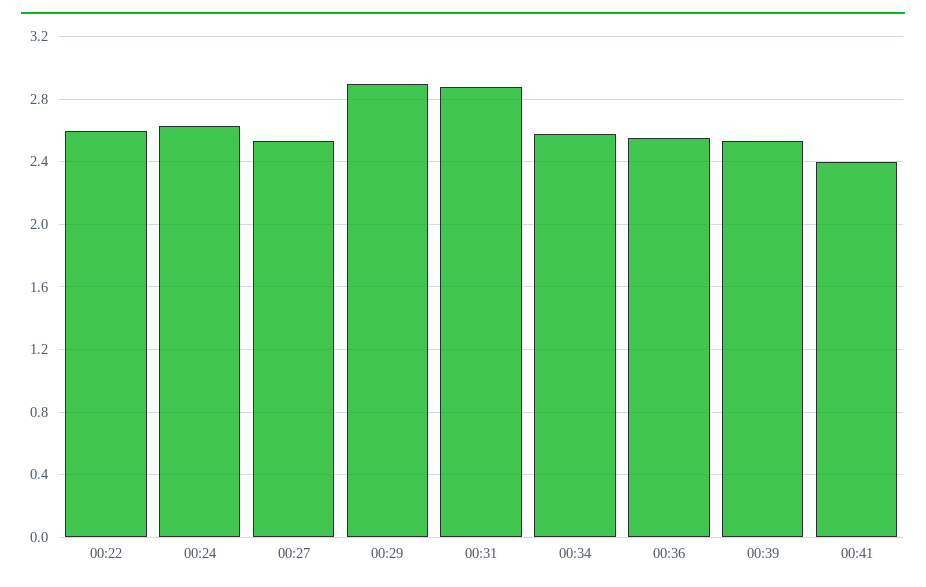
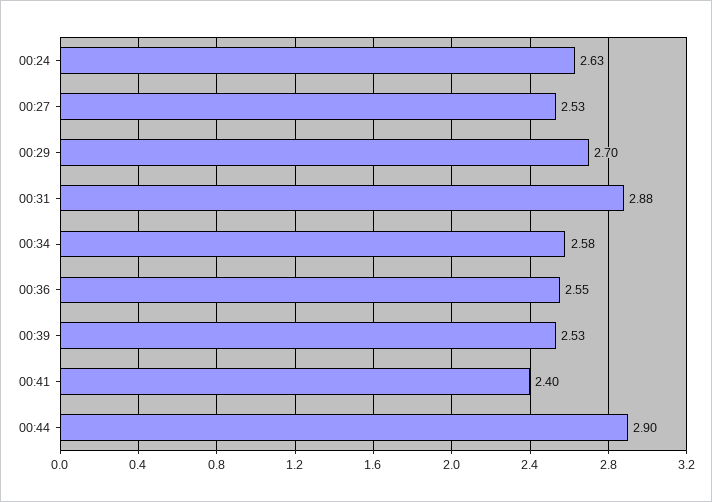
00:22: 2.6 -> none
00:29: 2.9 -> 2.7
00:44: none -> 2.9

